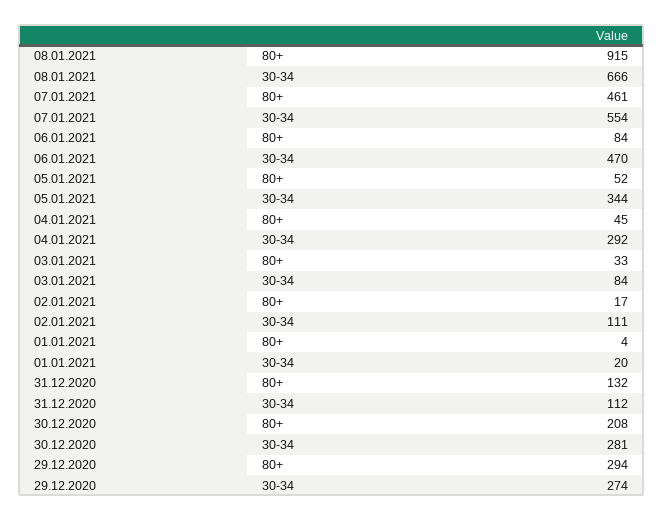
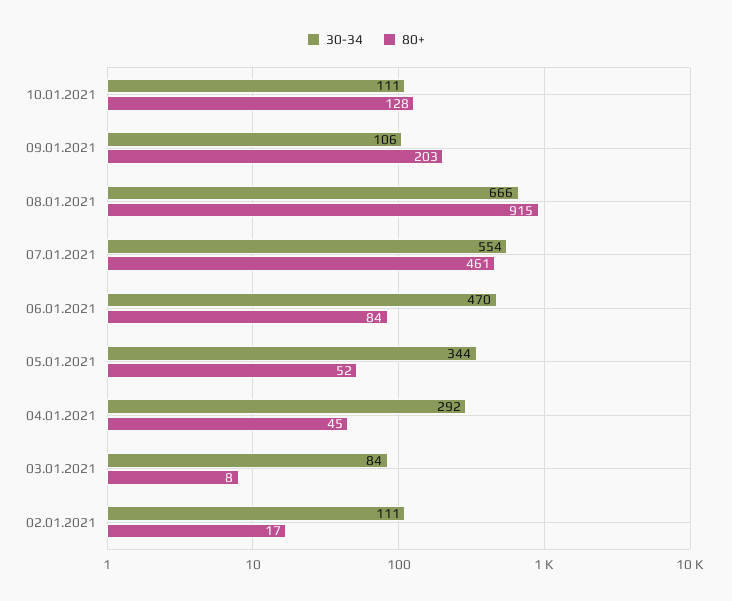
80+, 03.01.2021: 33 -> 8
80+, 01.01.2021: 4 -> none
30-34, 01.01.2021: 20 -> none
80+, 31.12.2020: 132 -> none
30-34, 31.12.2020: 112 -> none
80+, 30.12.2020: 208 -> none
30-34, 30.12.2020: 281 -> none
80+, 29.12.2020: 294 -> none
30-34, 29.12.2020: 274 -> none
30-34, 10.01.2021: none -> 111
80+, 10.01.2021: none -> 128
30-34, 09.01.2021: none -> 106
80+, 09.01.2021: none -> 203

